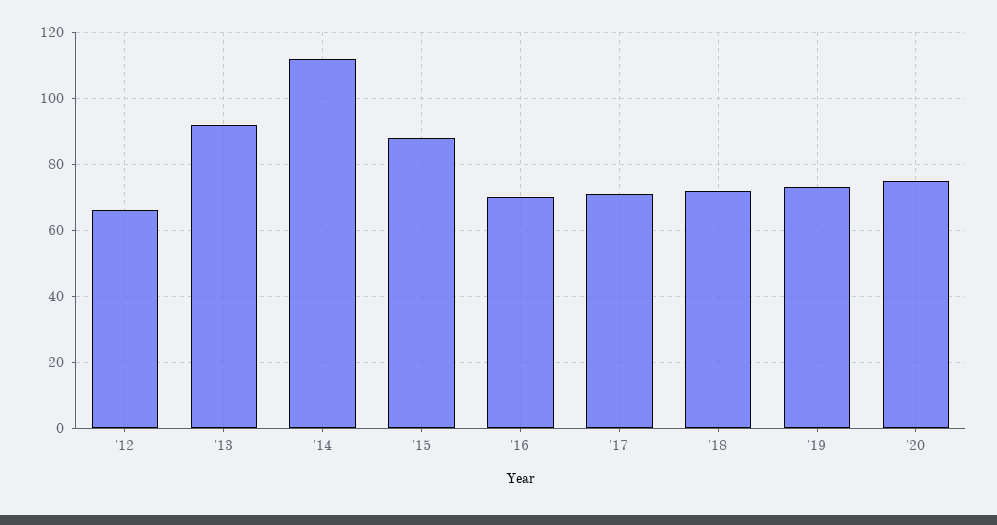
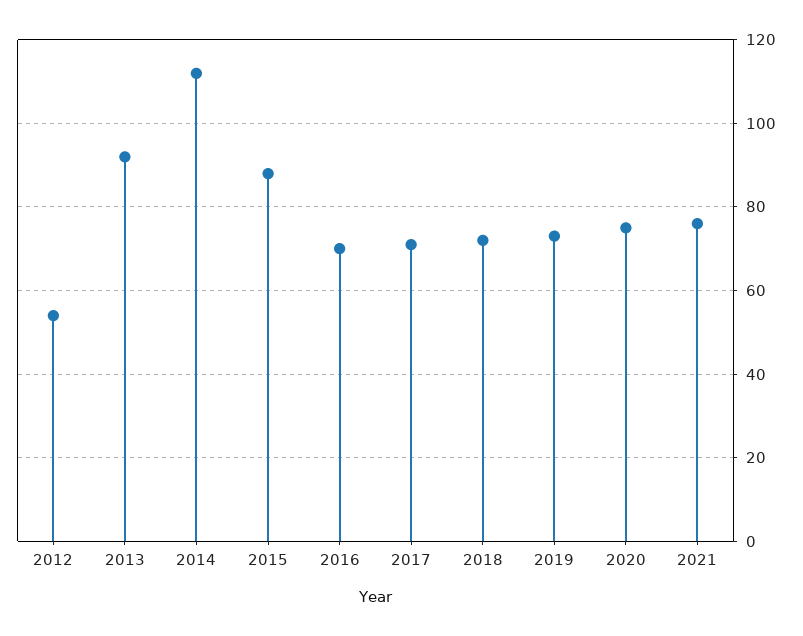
'12: 65 -> 55
2021: none -> 75

